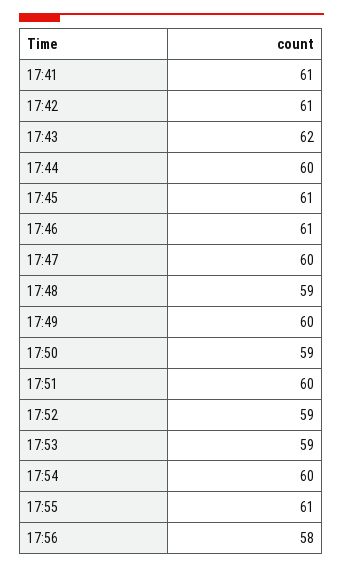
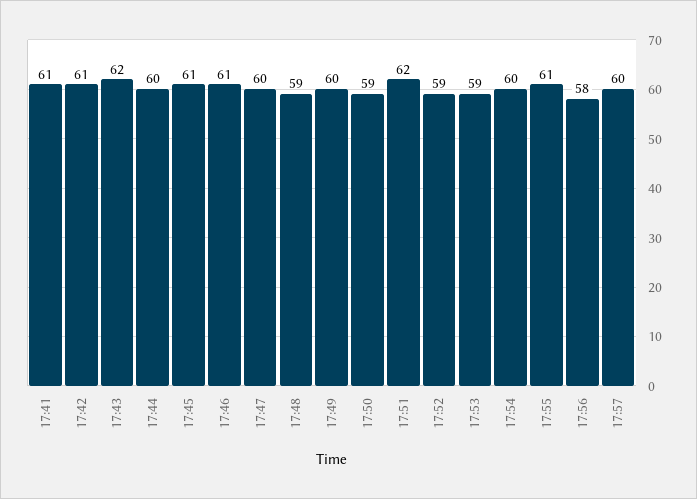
17:51: 60 -> 62
17:57: none -> 60

